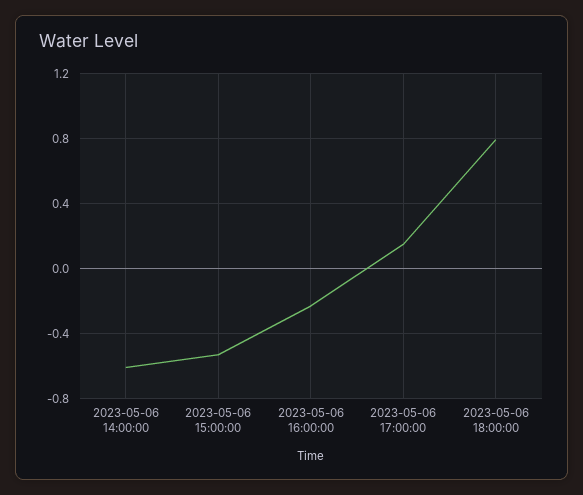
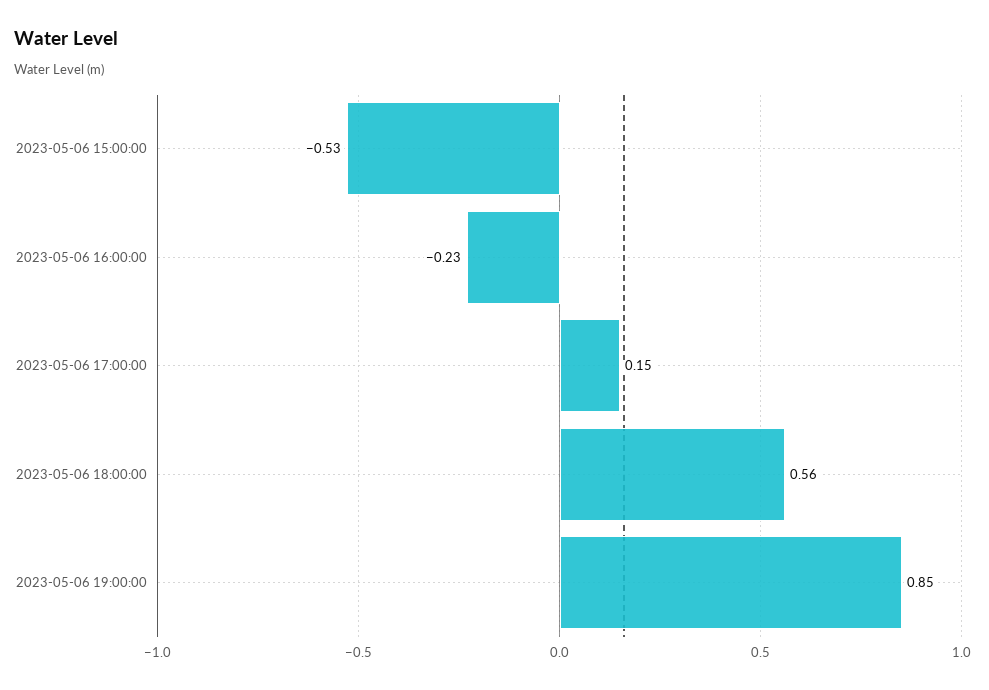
2023-05-06 14:00:00: -0.6 -> none
2023-05-06 18:00:00: 0.8 -> 0.56
2023-05-06 19:00:00: none -> 0.85

